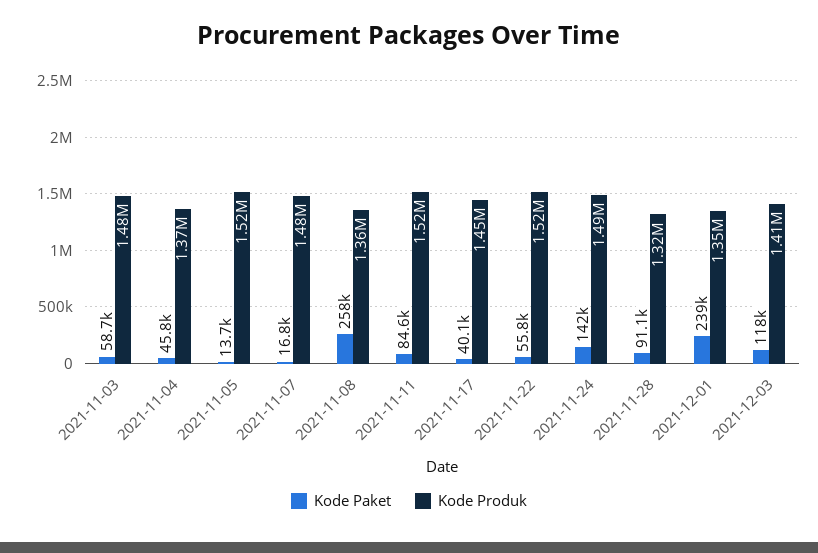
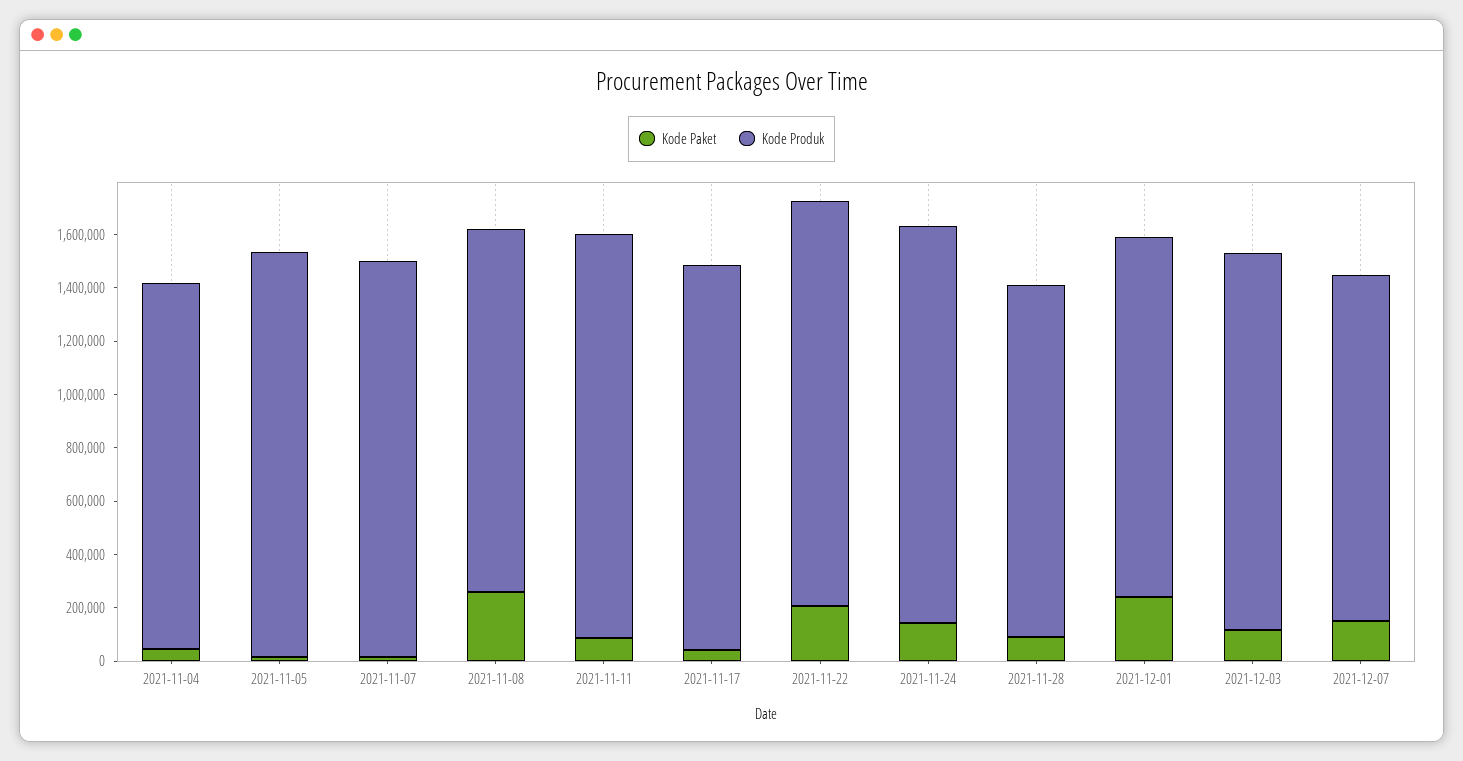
Kode Paket, 2021-11-03: 58700 -> none
Kode Produk, 2021-11-03: 1480000 -> none
Kode Paket, 2021-11-22: 55800 -> 200000
Kode Paket, 2021-12-07: none -> 150000
Kode Produk, 2021-12-07: none -> 1300000

